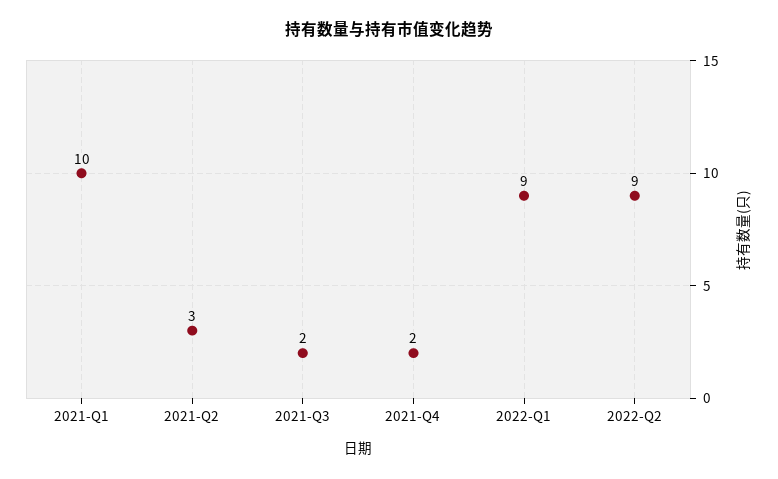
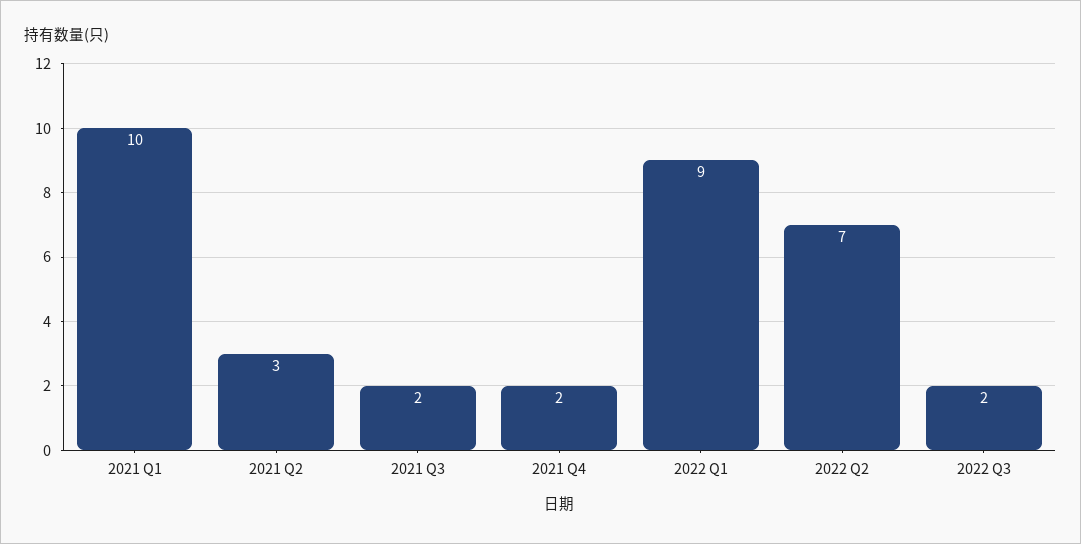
2022-Q2: 9 -> 7
2022 Q3: none -> 2

